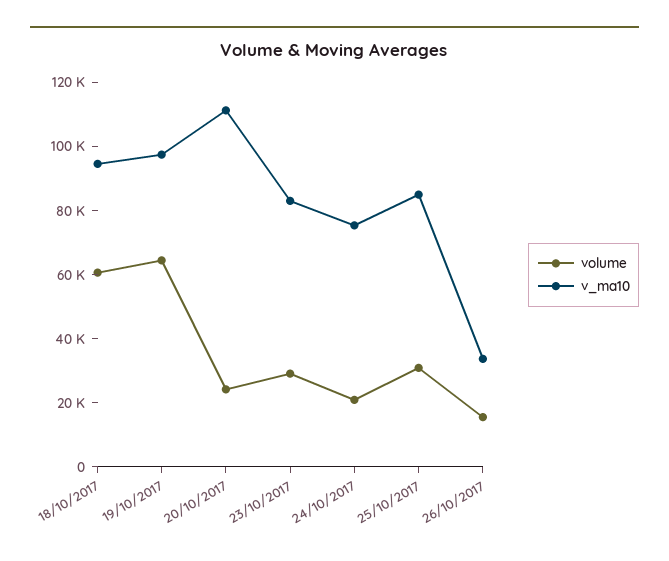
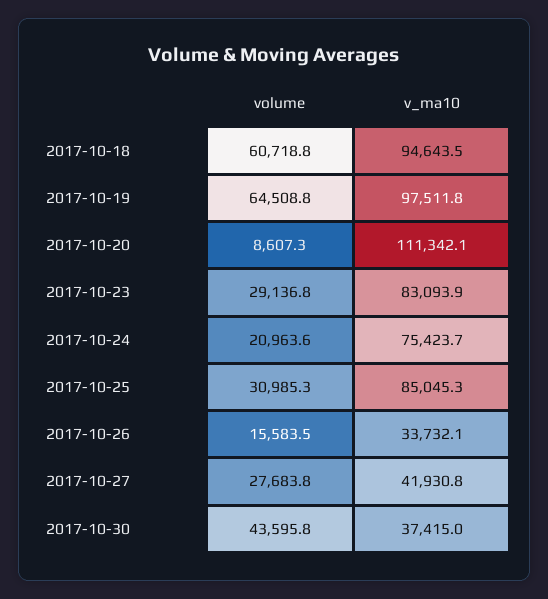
volume, 20/10/2017: 25000 -> 8607.3
volume, 2017-10-27: none -> 27683.8
v_ma10, 2017-10-27: none -> 41930.8
volume, 2017-10-30: none -> 43595.8
v_ma10, 2017-10-30: none -> 37415

